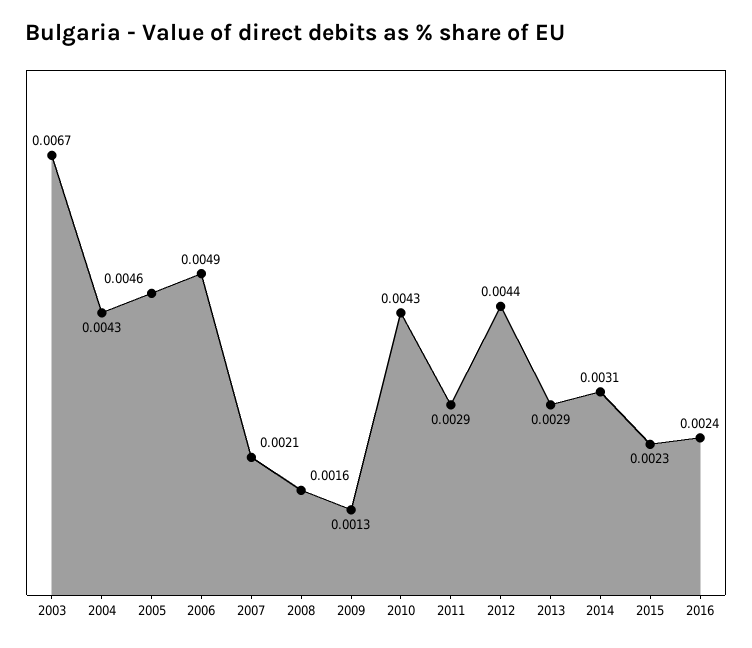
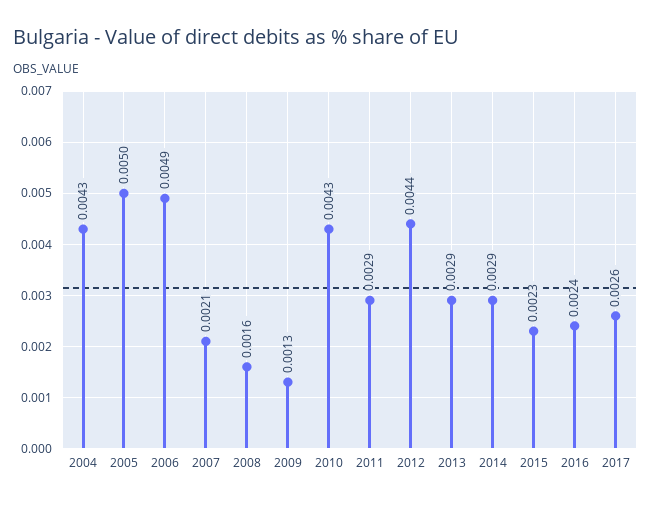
2003: 0.0067 -> none
2005: 0.0046 -> 0.005
2014: 0.0031 -> 0.0029
2017: none -> 0.0026

